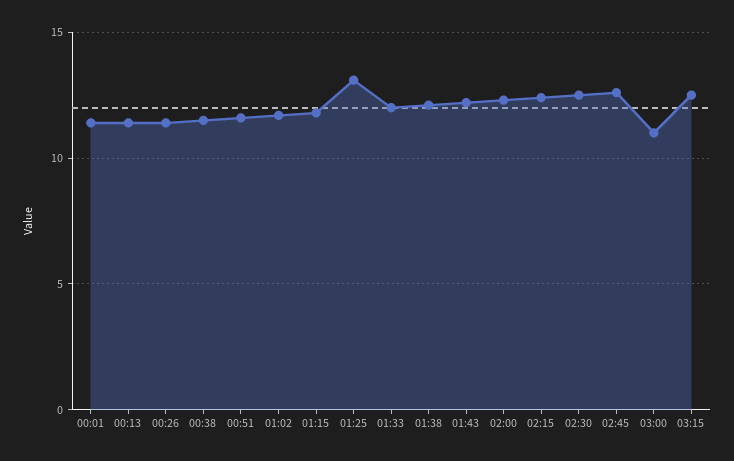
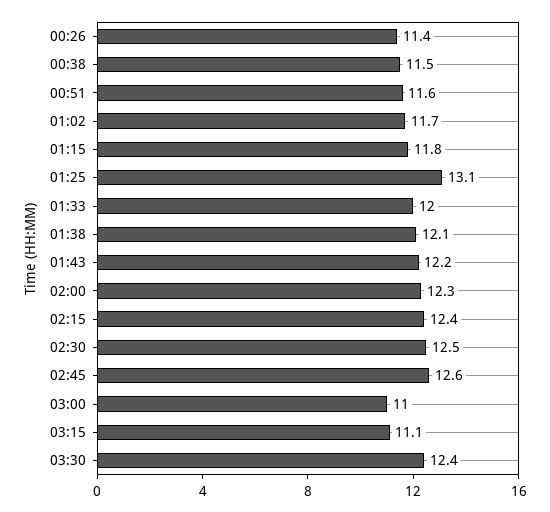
00:01: 11.5 -> none
00:13: 11.5 -> none
03:15: 12.5 -> 11.1
03:30: none -> 12.4

